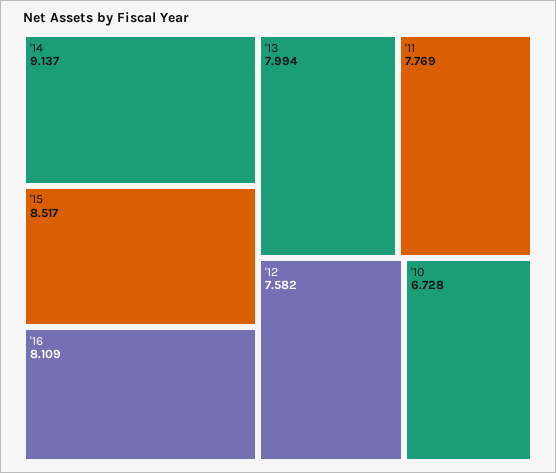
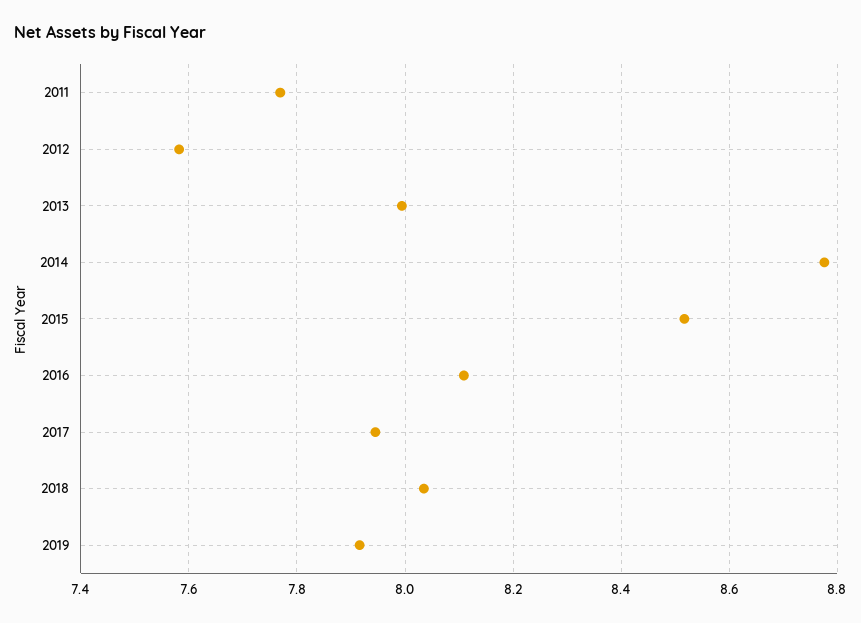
'14: 9.137 -> 8.78
'10: 6.728 -> none
2017: none -> 7.94
2018: none -> 8.04
2019: none -> 7.92

